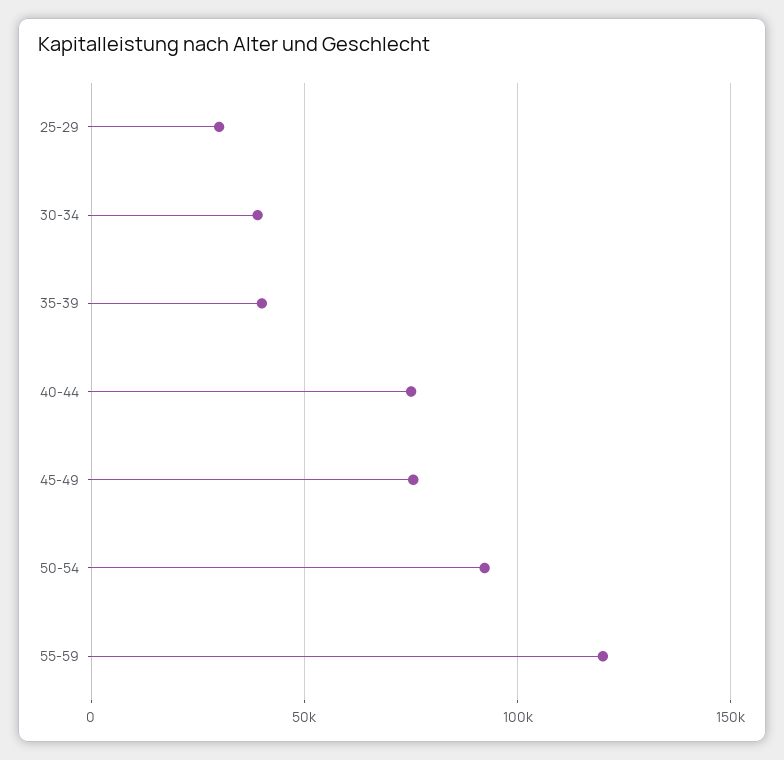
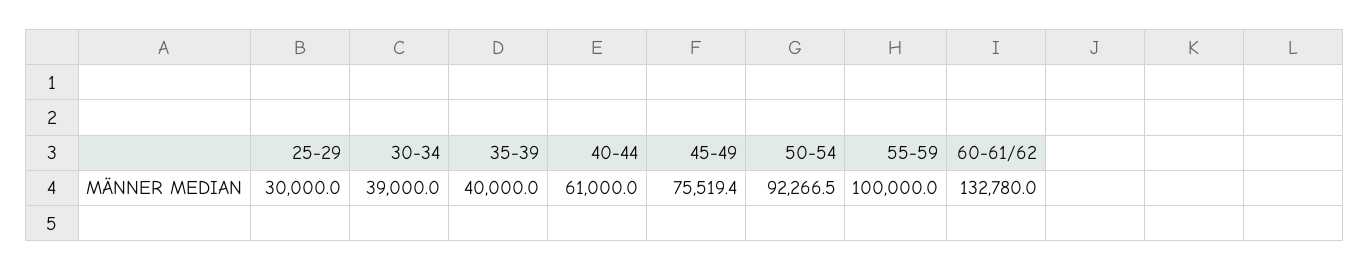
40-44: 75000 -> 61000
55-59: 120000 -> 100000
60-61/62: none -> 132780

